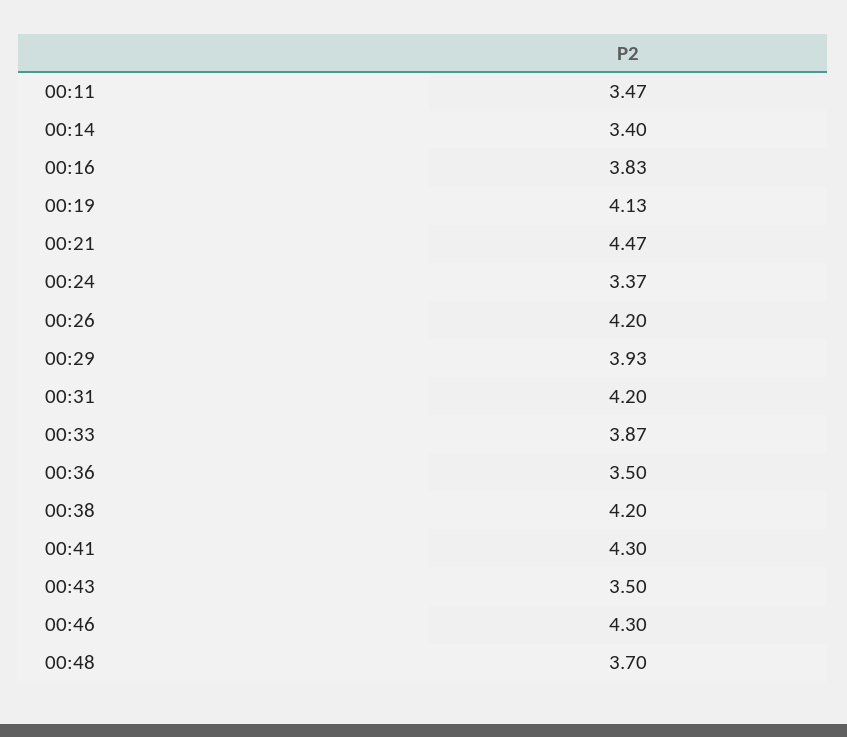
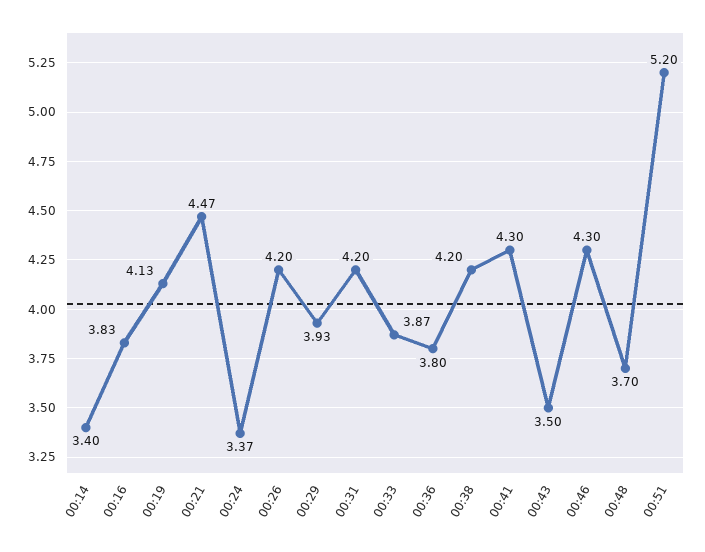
00:11: 3.47 -> none
00:36: 3.5 -> 3.8
00:51: none -> 5.2

